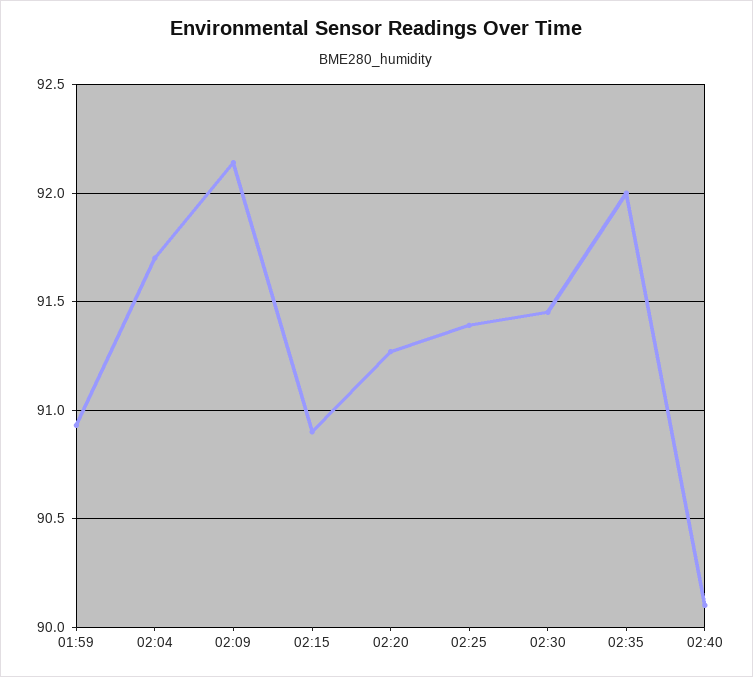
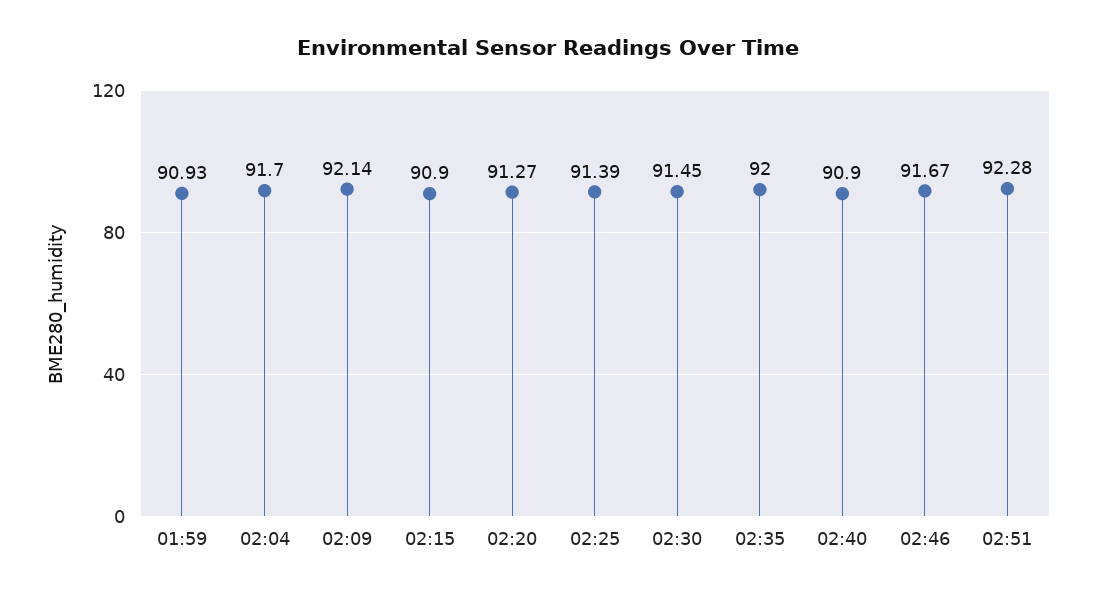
02:40: 90.1 -> 90.9
02:46: none -> 91.67
02:51: none -> 92.28

